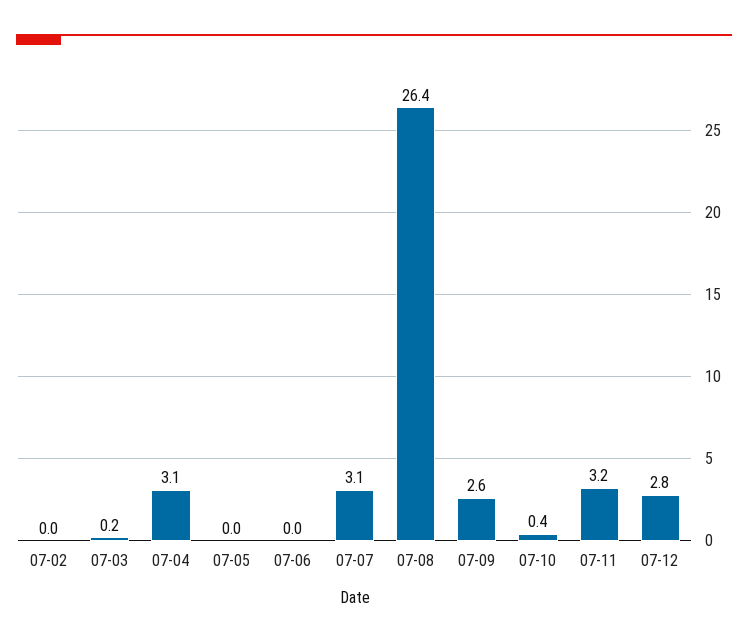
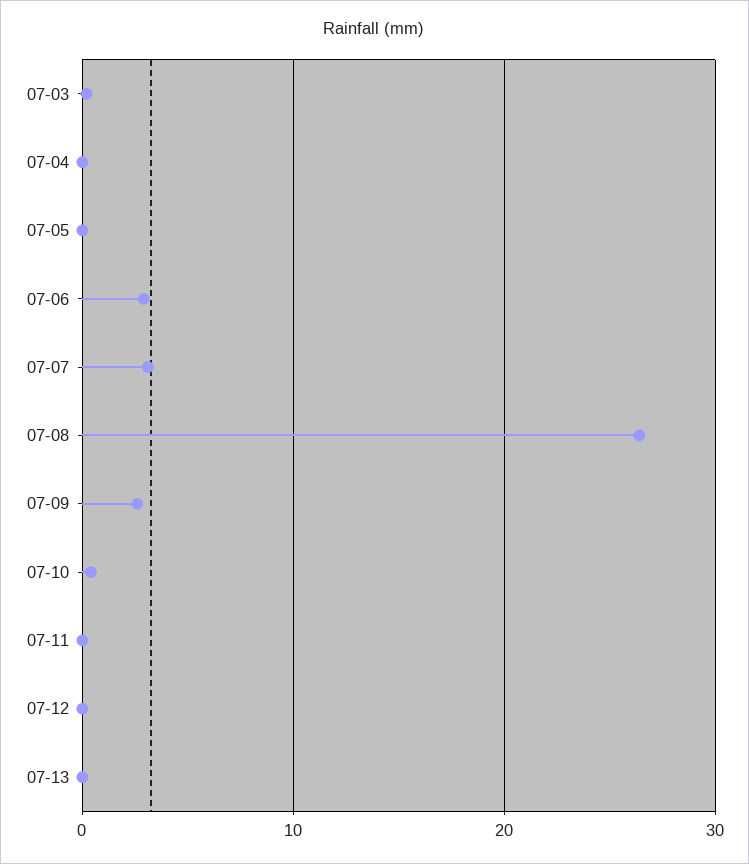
07-02: 0 -> none
07-04: 3.1 -> 0
07-06: 0 -> 3
07-11: 3.2 -> 0
07-12: 2.8 -> 0
07-13: none -> 0

